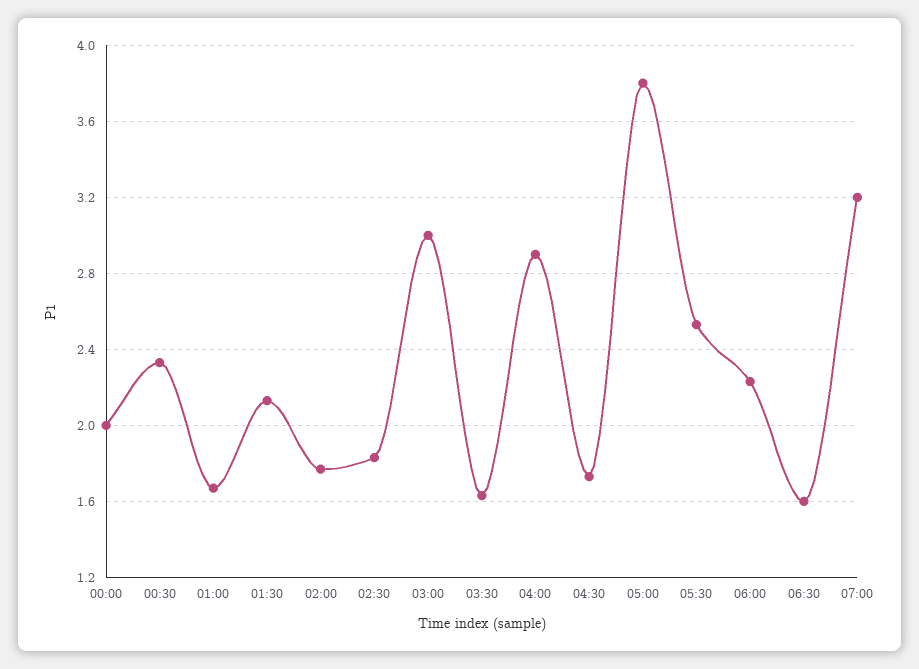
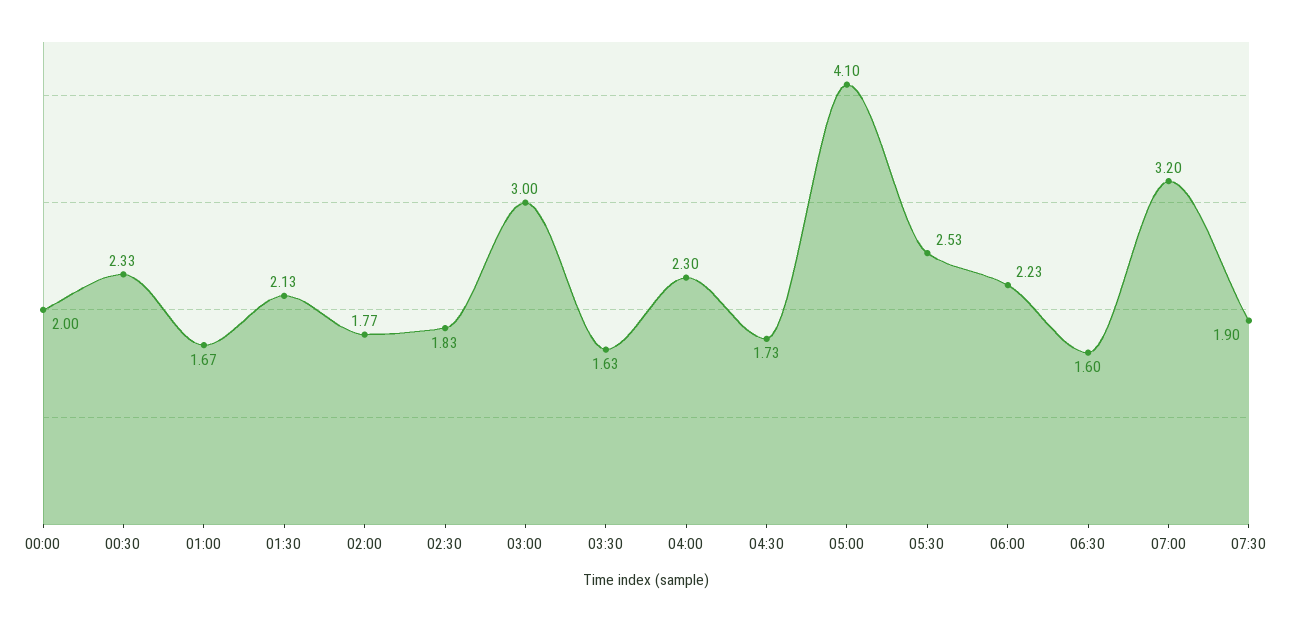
04:00: 2.9 -> 2.3
05:00: 3.8 -> 4.1
07:30: none -> 1.9

